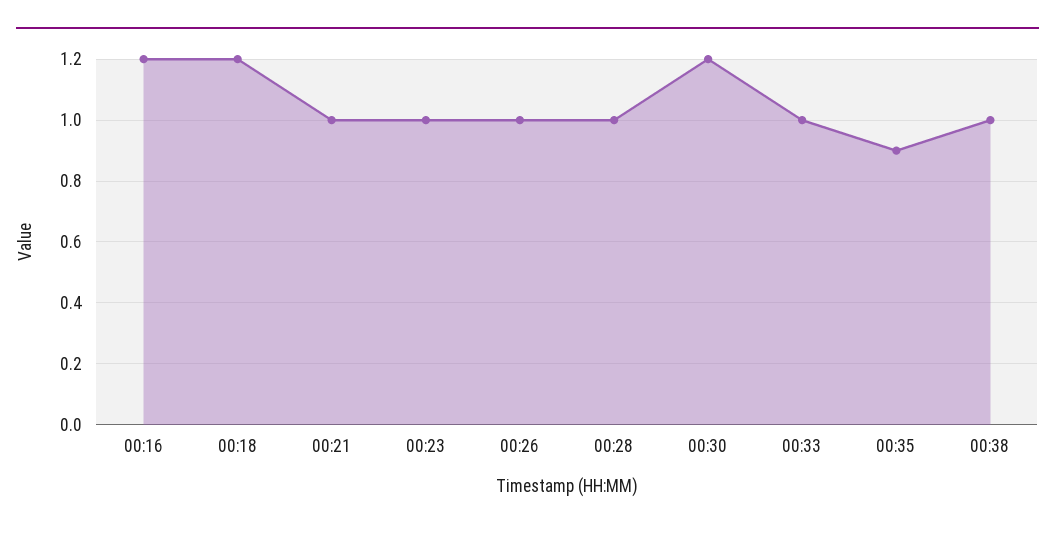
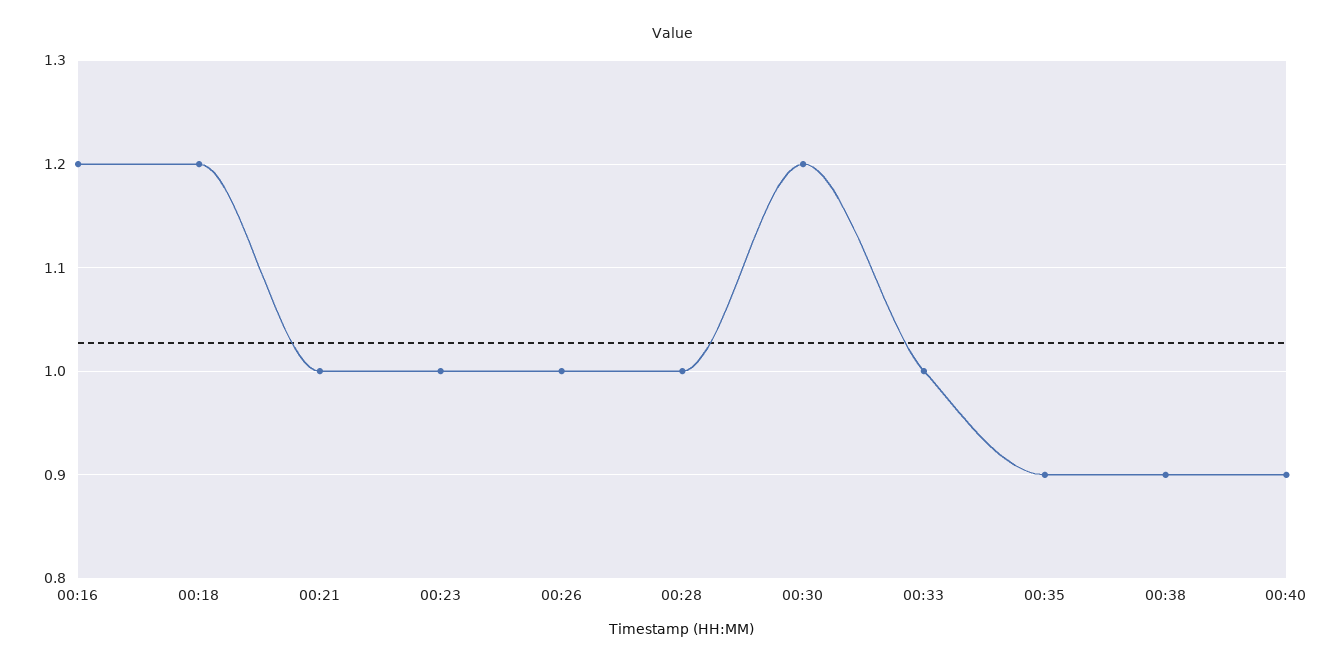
00:38: 1 -> 0.9
00:40: none -> 0.9

